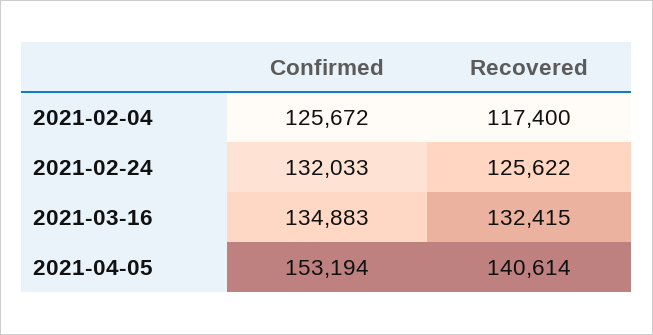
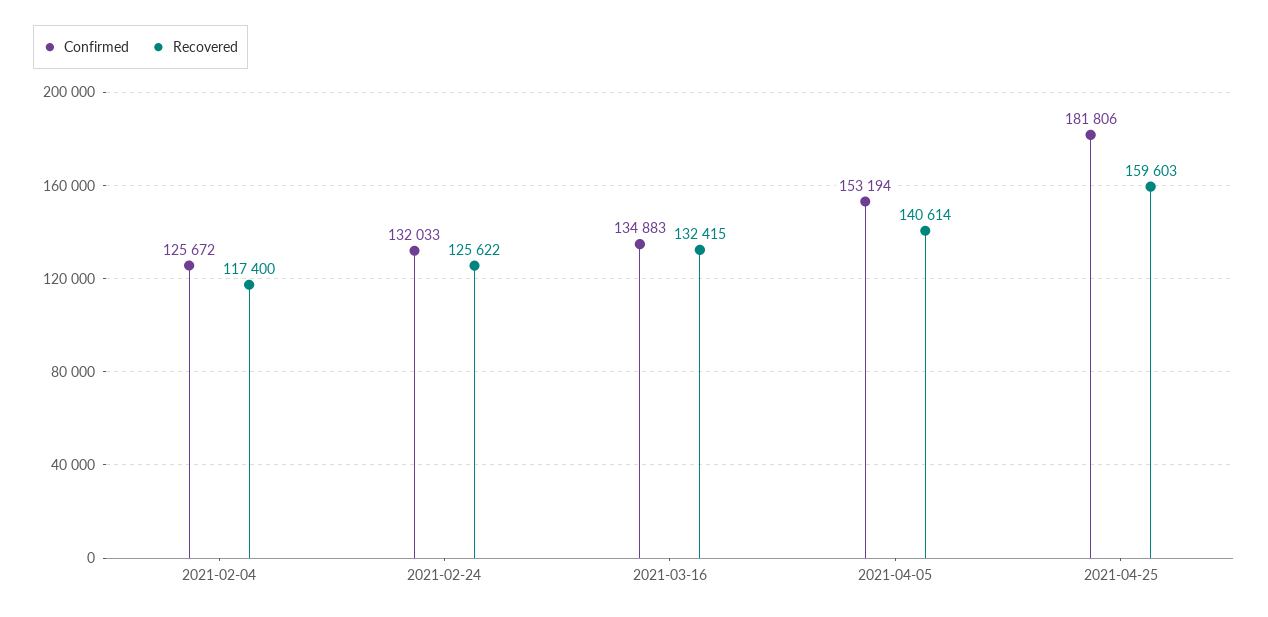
Confirmed, 2021-04-25: none -> 181806
Recovered, 2021-04-25: none -> 159603

